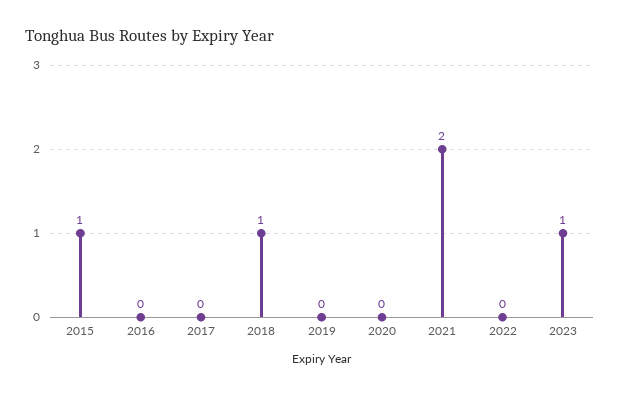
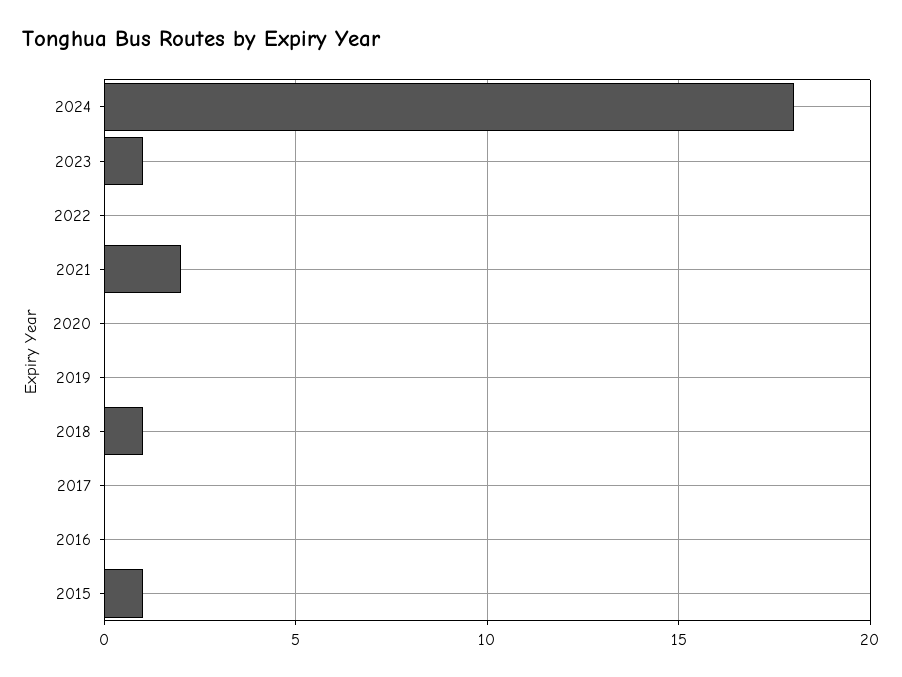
2024: none -> 18

